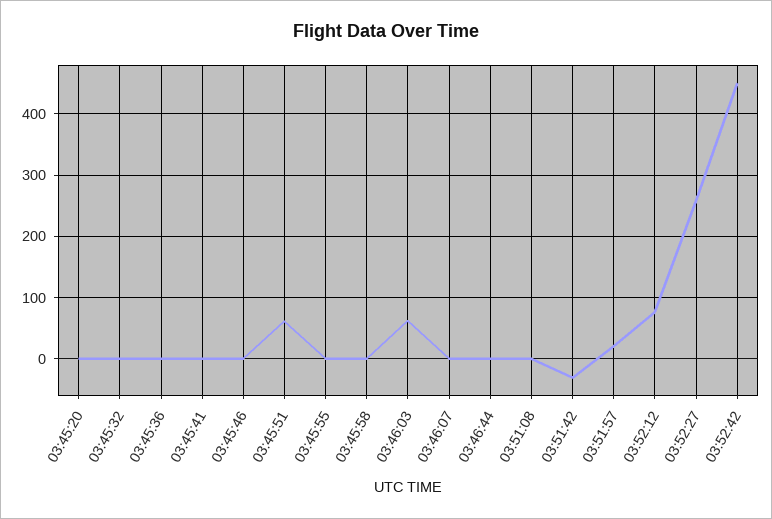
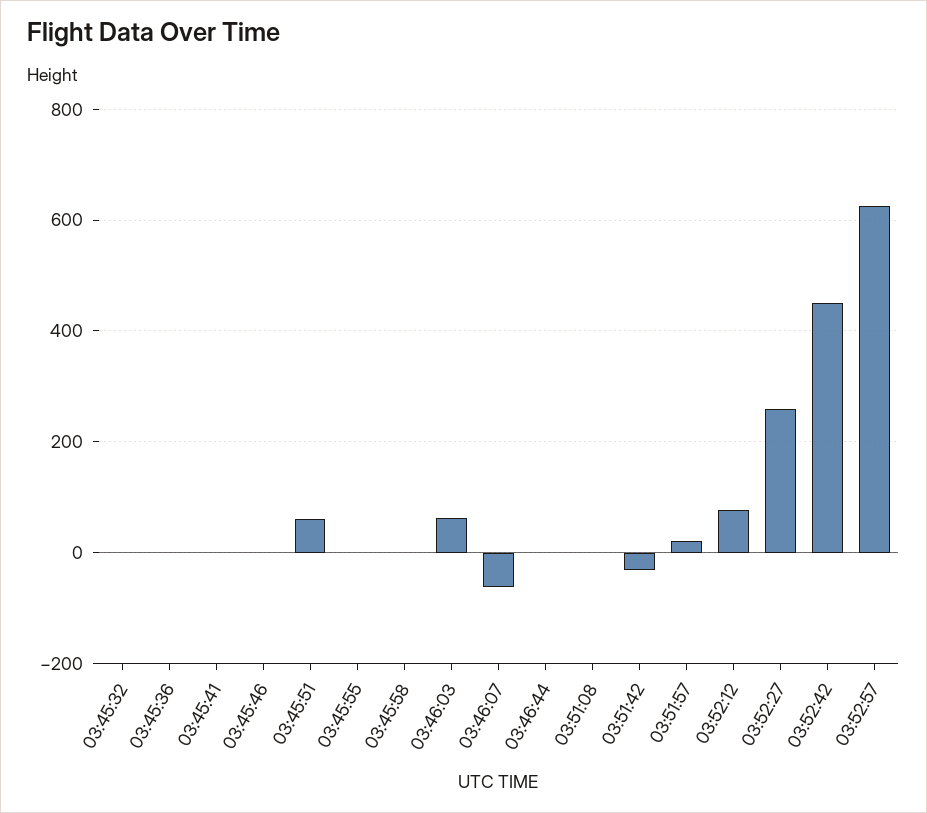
03:45:20: 0 -> none
03:46:07: 0 -> -60
03:52:57: none -> 620

